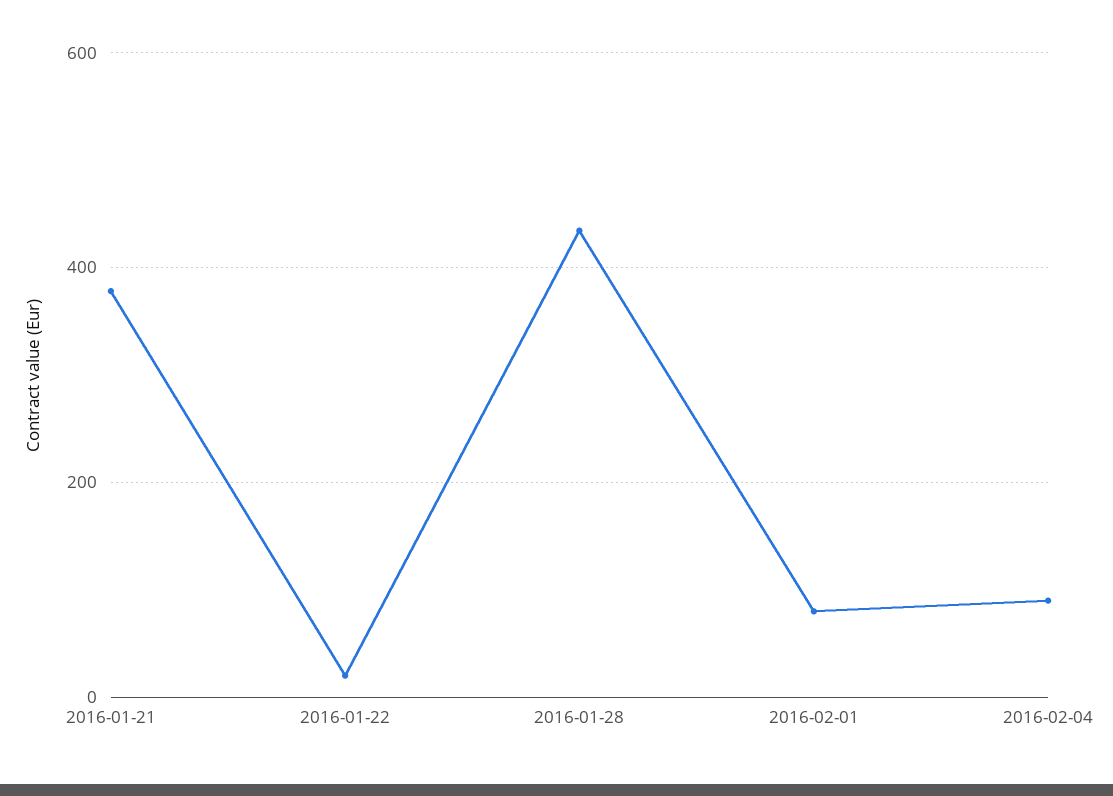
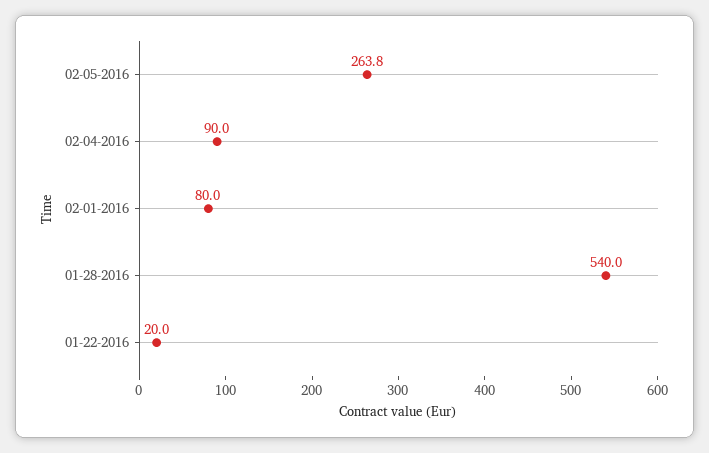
2016-01-21: 380 -> none
2016-01-28: 440 -> 540
02-05-2016: none -> 263.8

